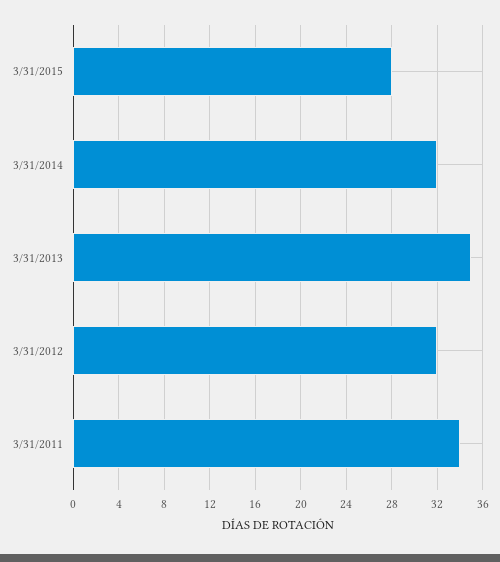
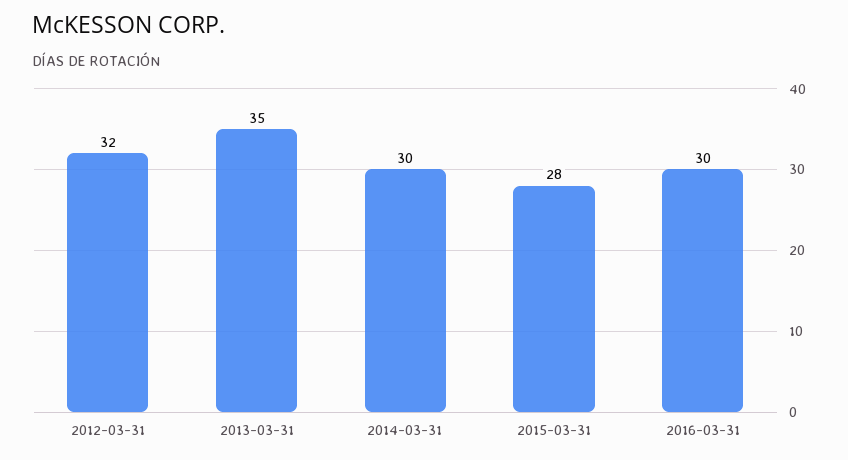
3/31/2014: 32 -> 30
3/31/2011: 34 -> none
2016-03-31: none -> 30

